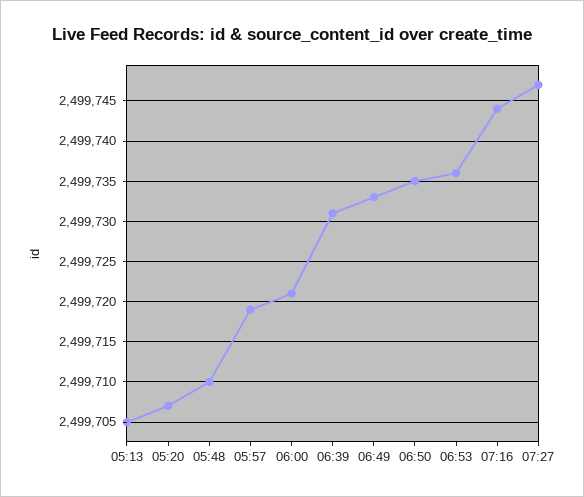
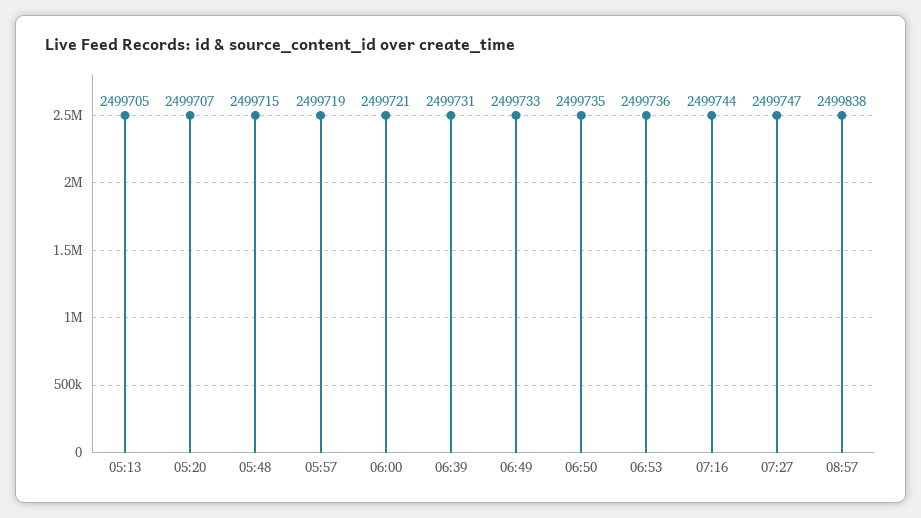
05:48: 2499710 -> 2499715
08:57: none -> 2499838

